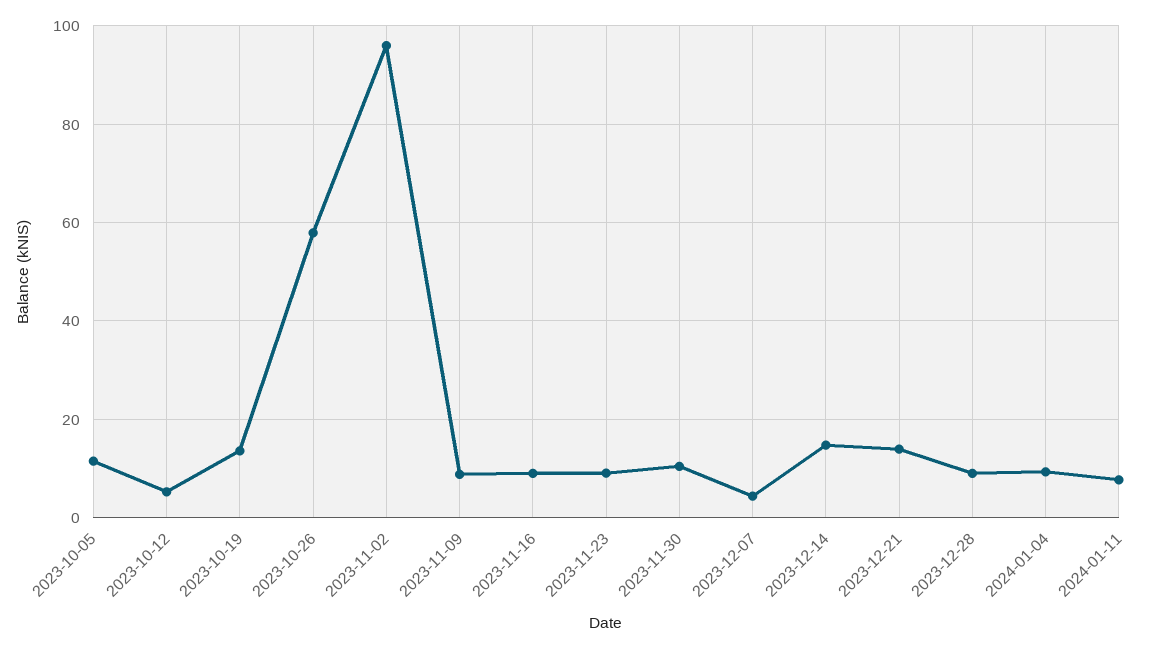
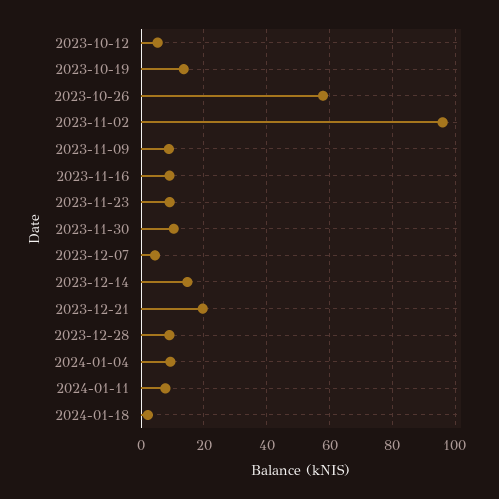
2023-10-05: 12 -> none
2023-12-21: 14 -> 20
2024-01-18: none -> 2

